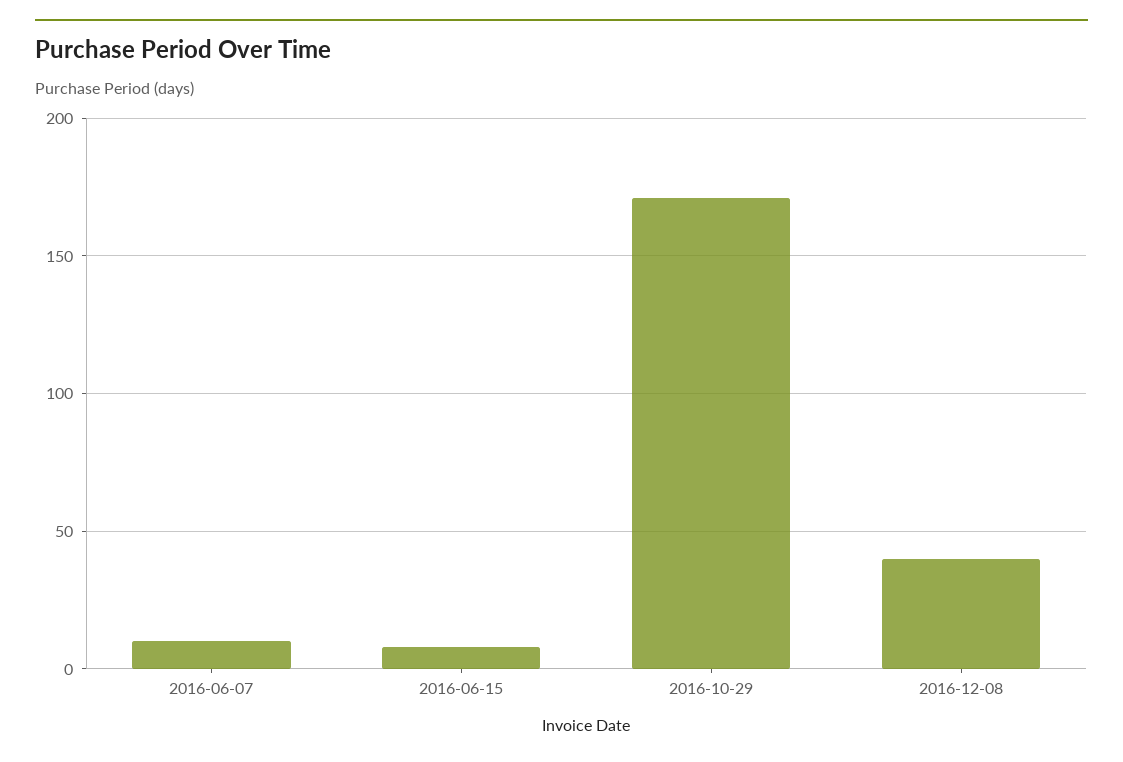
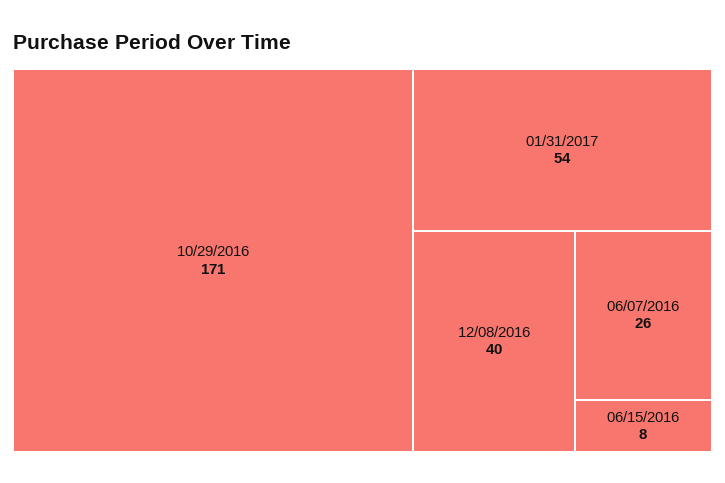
2016-06-07: 10 -> 26
01/31/2017: none -> 54

